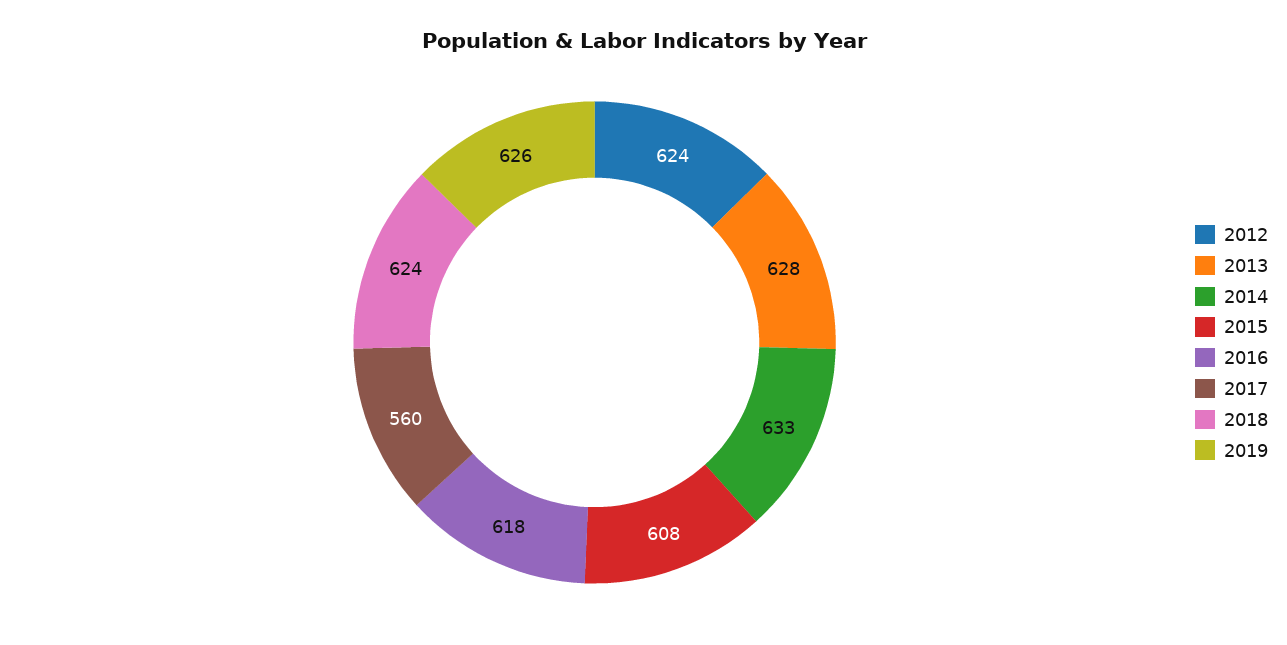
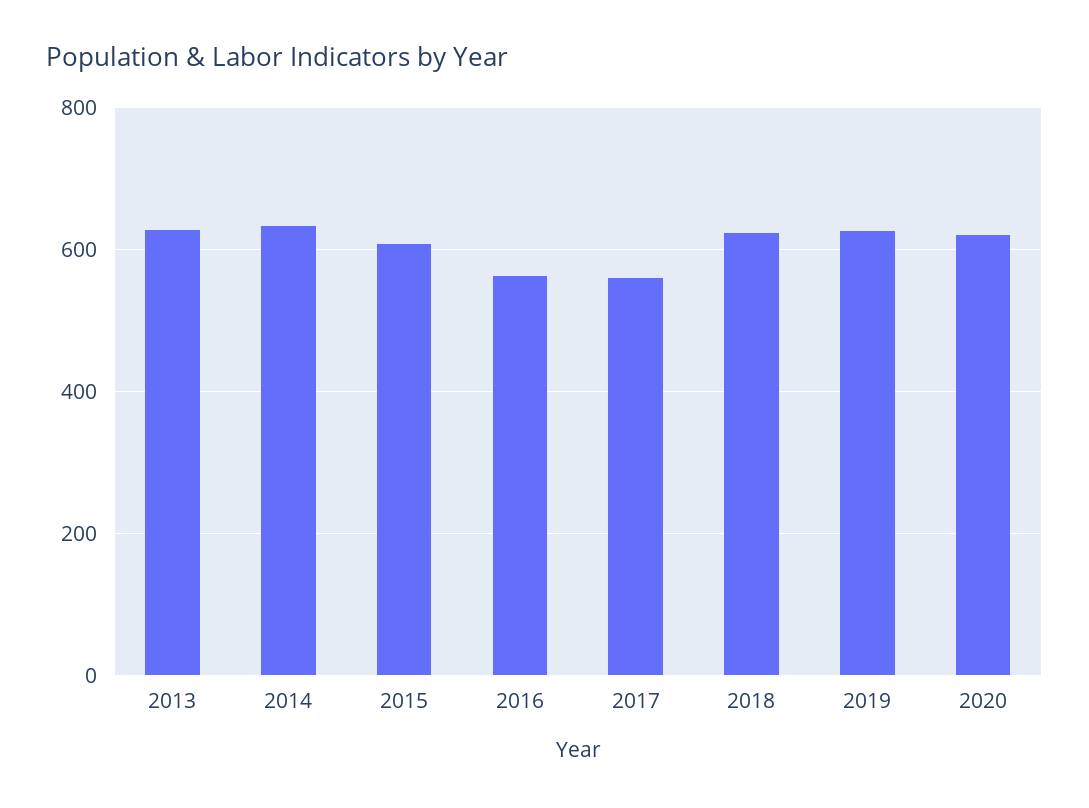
2012: 624 -> none
2016: 618 -> 560
2020: none -> 620

